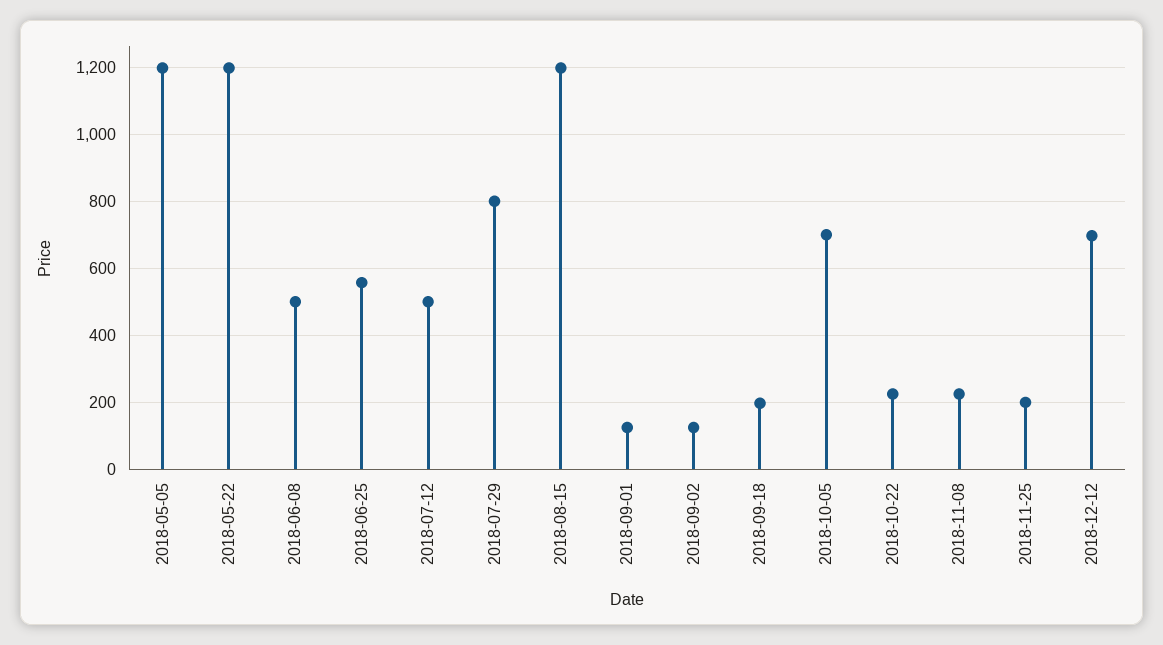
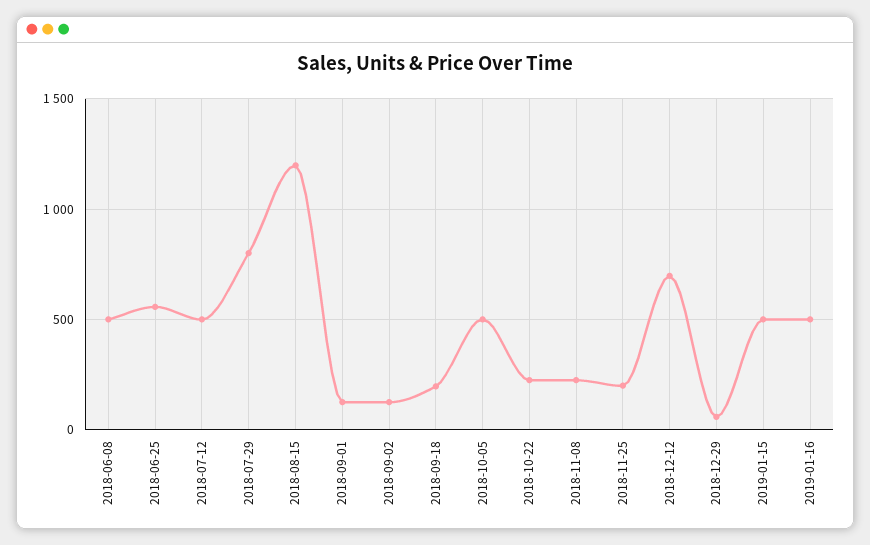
2018-05-05: 1200 -> none
2018-05-22: 1200 -> none
2018-10-05: 700 -> 500
2018-12-29: none -> 50
2019-01-15: none -> 500
2019-01-16: none -> 500

